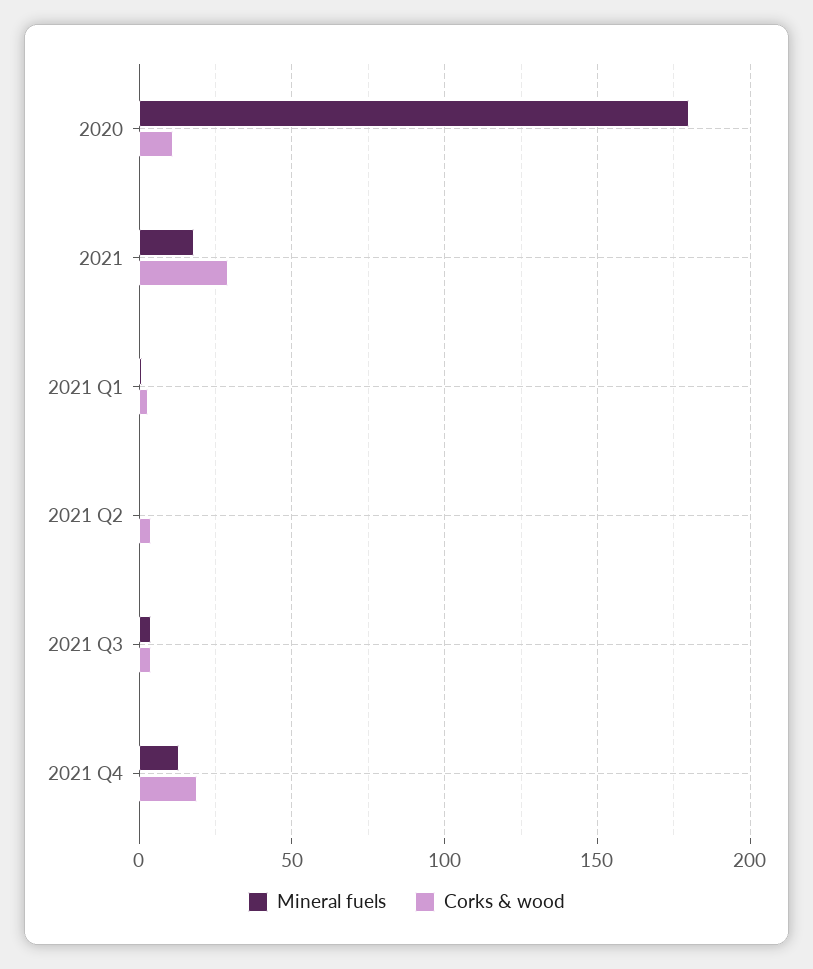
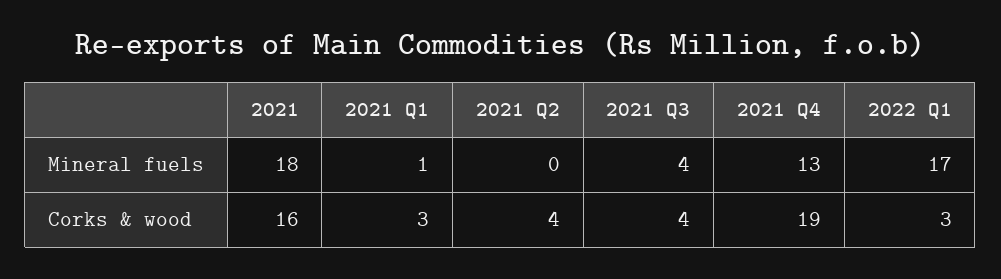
Mineral fuels, 2020: 180 -> none
Corks & wood, 2020: 10 -> none
Corks & wood, 2021: 30 -> 16
Mineral fuels, 2022 Q1: none -> 17
Corks & wood, 2022 Q1: none -> 3

